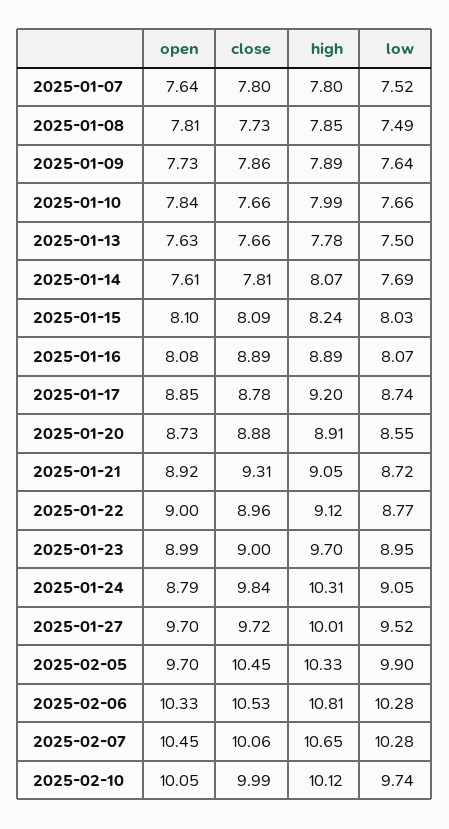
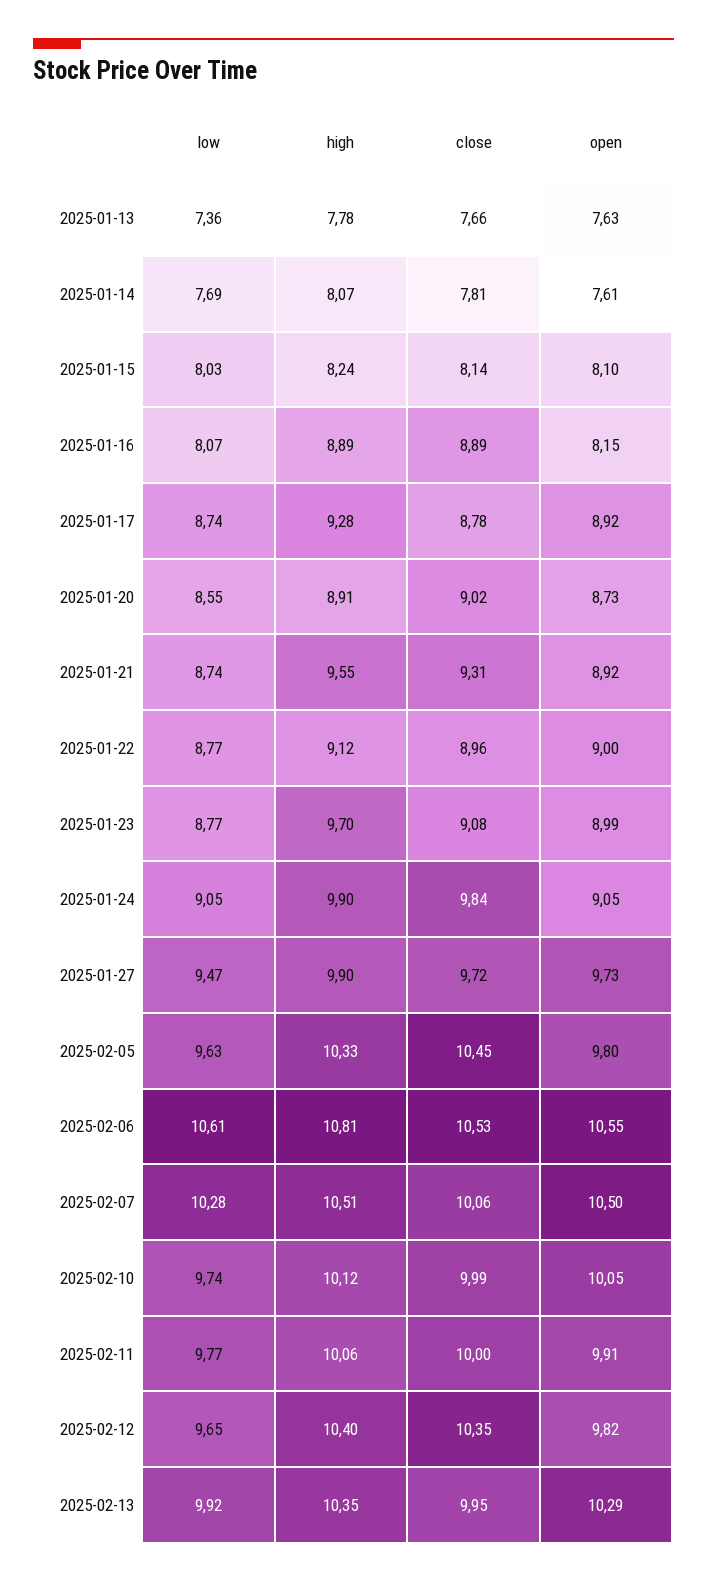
open, 2025-01-07: 7.64 -> none
close, 2025-01-07: 7.8 -> none
high, 2025-01-07: 7.8 -> none
low, 2025-01-07: 7.52 -> none
open, 2025-01-08: 7.81 -> none
close, 2025-01-08: 7.73 -> none
high, 2025-01-08: 7.85 -> none
low, 2025-01-08: 7.49 -> none
open, 2025-01-09: 7.73 -> none
close, 2025-01-09: 7.86 -> none
high, 2025-01-09: 7.89 -> none
low, 2025-01-09: 7.64 -> none
open, 2025-01-10: 7.84 -> none
close, 2025-01-10: 7.66 -> none
high, 2025-01-10: 7.99 -> none
low, 2025-01-10: 7.66 -> none
low, 2025-01-13: 7.5 -> 7.36
close, 2025-01-15: 8.09 -> 8.14
open, 2025-01-16: 8.08 -> 8.15
open, 2025-01-17: 8.85 -> 8.92
high, 2025-01-17: 9.2 -> 9.28
close, 2025-01-20: 8.88 -> 9.02
high, 2025-01-21: 9.05 -> 9.55
low, 2025-01-21: 8.72 -> 8.74
close, 2025-01-23: 9 -> 9.08
low, 2025-01-23: 8.95 -> 8.77
open, 2025-01-24: 8.79 -> 9.05
high, 2025-01-24: 10.31 -> 9.9
open, 2025-01-27: 9.7 -> 9.73
high, 2025-01-27: 10.01 -> 9.9
low, 2025-01-27: 9.52 -> 9.47
open, 2025-02-05: 9.7 -> 9.8
low, 2025-02-05: 9.9 -> 9.63
open, 2025-02-06: 10.33 -> 10.55
low, 2025-02-06: 10.28 -> 10.61
open, 2025-02-07: 10.45 -> 10.5
high, 2025-02-07: 10.65 -> 10.51
low, 2025-02-11: none -> 9.77
high, 2025-02-11: none -> 10.06
close, 2025-02-11: none -> 10
open, 2025-02-11: none -> 9.91
low, 2025-02-12: none -> 9.65
high, 2025-02-12: none -> 10.4
close, 2025-02-12: none -> 10.35
open, 2025-02-12: none -> 9.82
low, 2025-02-13: none -> 9.92
high, 2025-02-13: none -> 10.35
close, 2025-02-13: none -> 9.95
open, 2025-02-13: none -> 10.29

